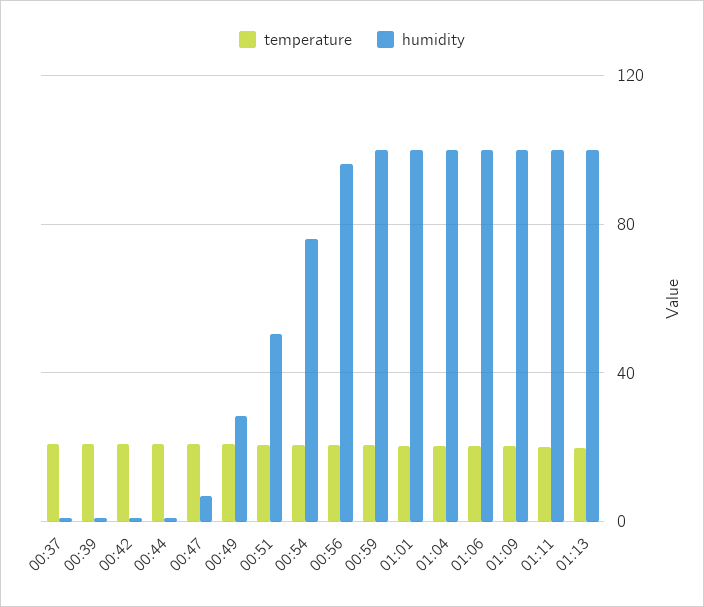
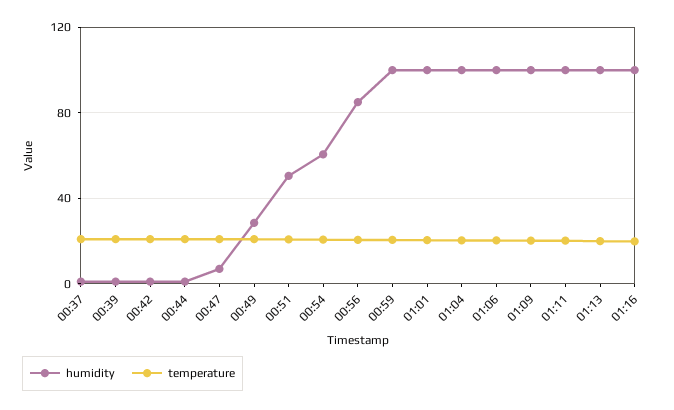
humidity, 00:54: 75 -> 60
humidity, 00:56: 95 -> 85
humidity, 01:16: none -> 100
temperature, 01:16: none -> 20

